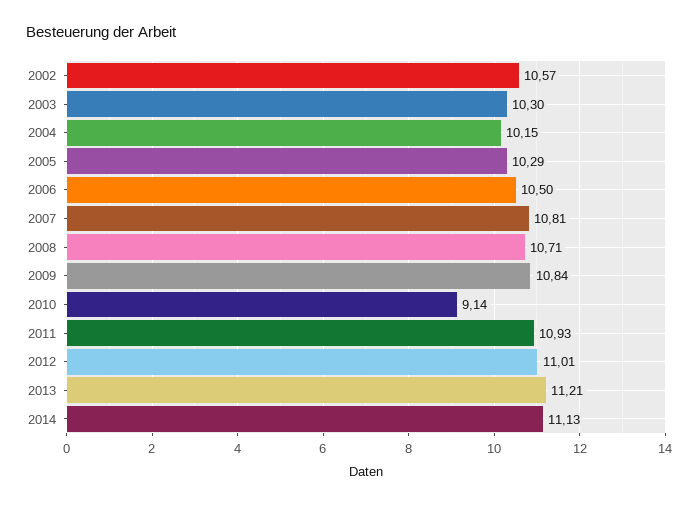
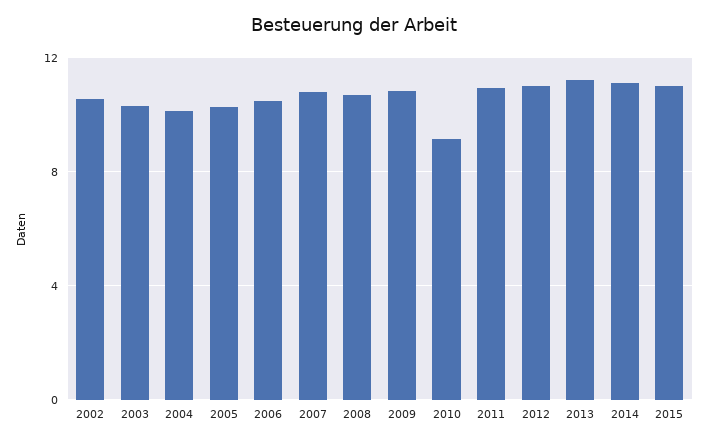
2015: none -> 11

